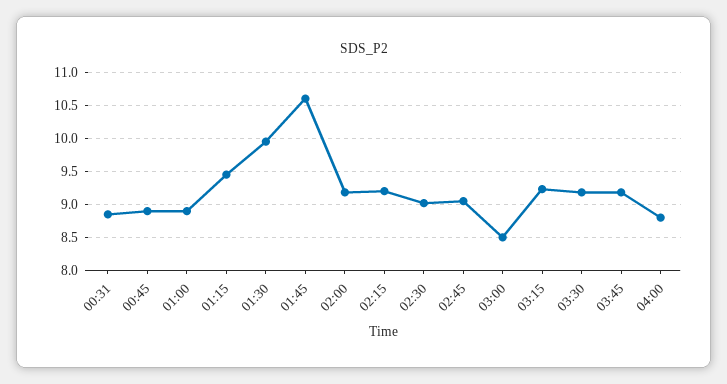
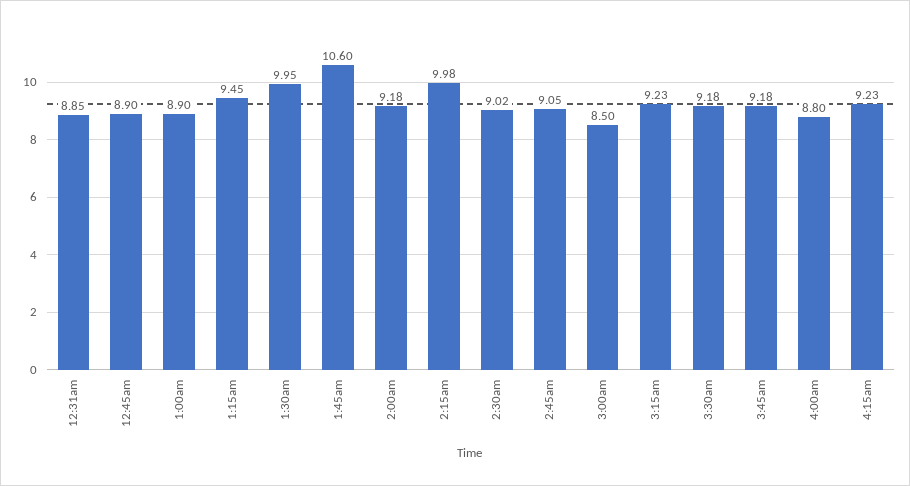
02:15: 9.2 -> 9.98
4:15am: none -> 9.23

